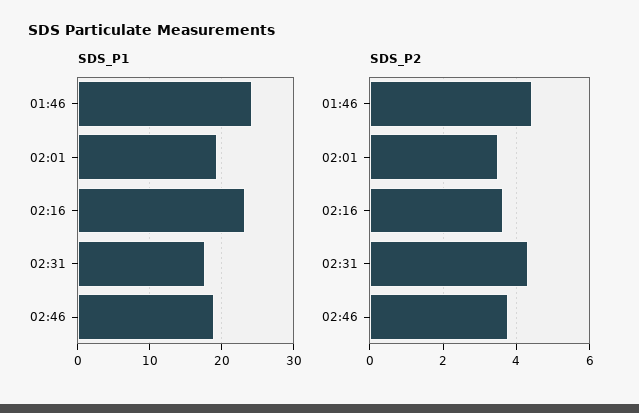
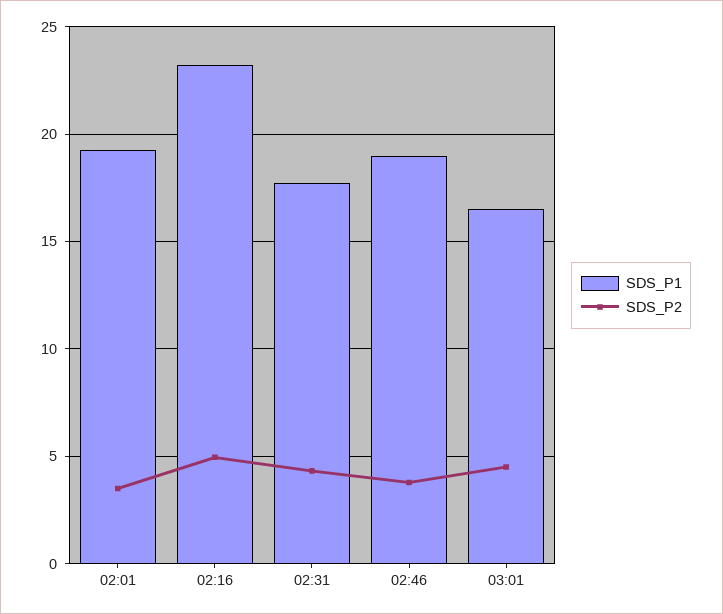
SDS_P1, 01:46: 24 -> none
SDS_P2, 01:46: 4.4 -> none
SDS_P2, 02:16: 3.6 -> 5
SDS_P1, 03:01: none -> 16.5
SDS_P2, 03:01: none -> 4.5

